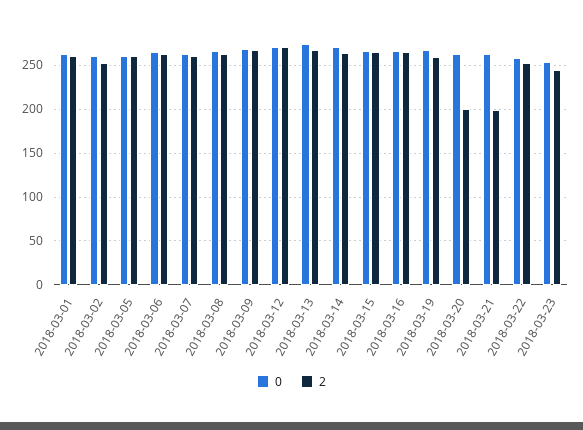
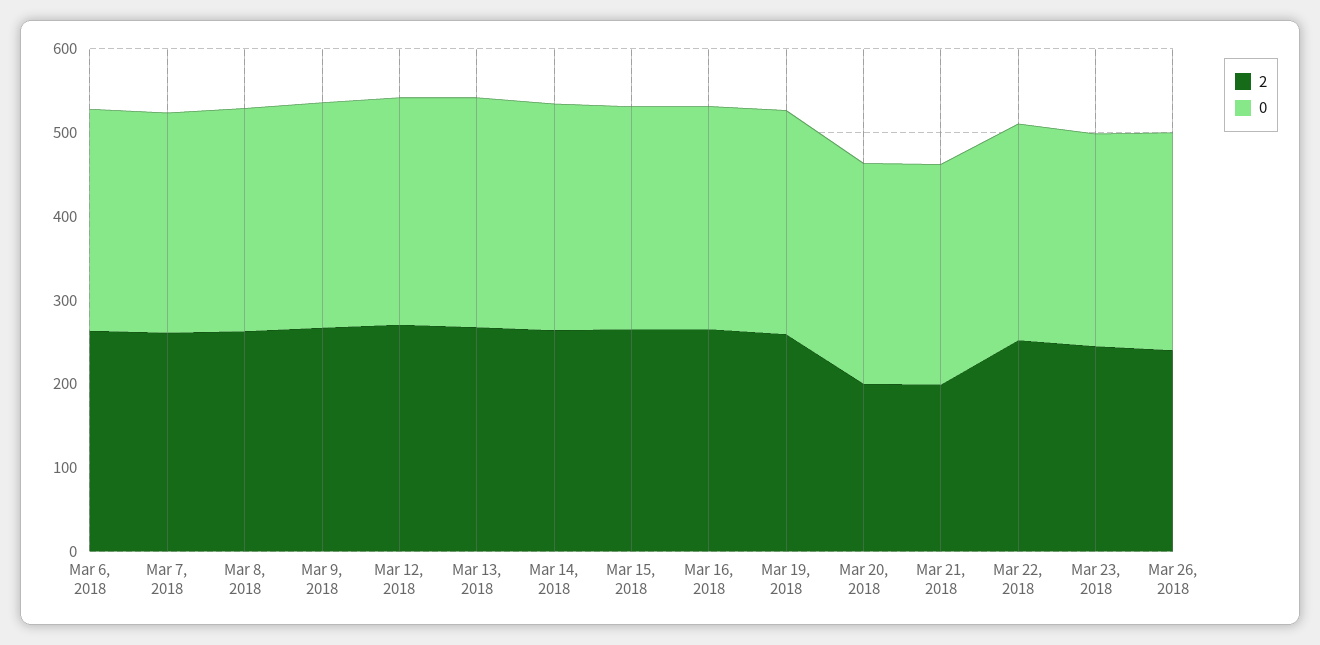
0, 2018-03-01: 260 -> none
2, 2018-03-01: 260 -> none
0, 2018-03-02: 260 -> none
2, 2018-03-02: 250 -> none
0, 2018-03-05: 260 -> none
2, 2018-03-05: 260 -> none
2, Mar 26, 2018: none -> 240
0, Mar 26, 2018: none -> 260

